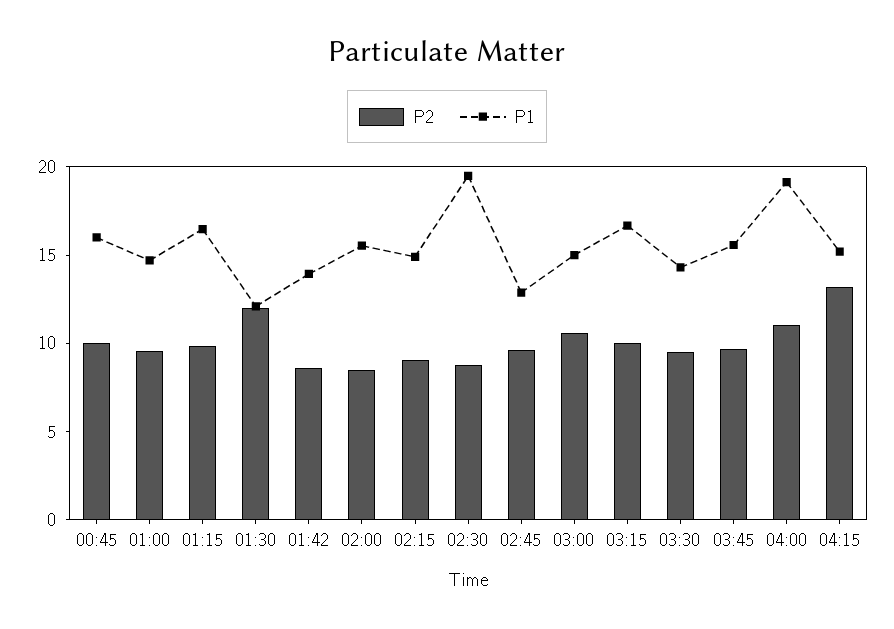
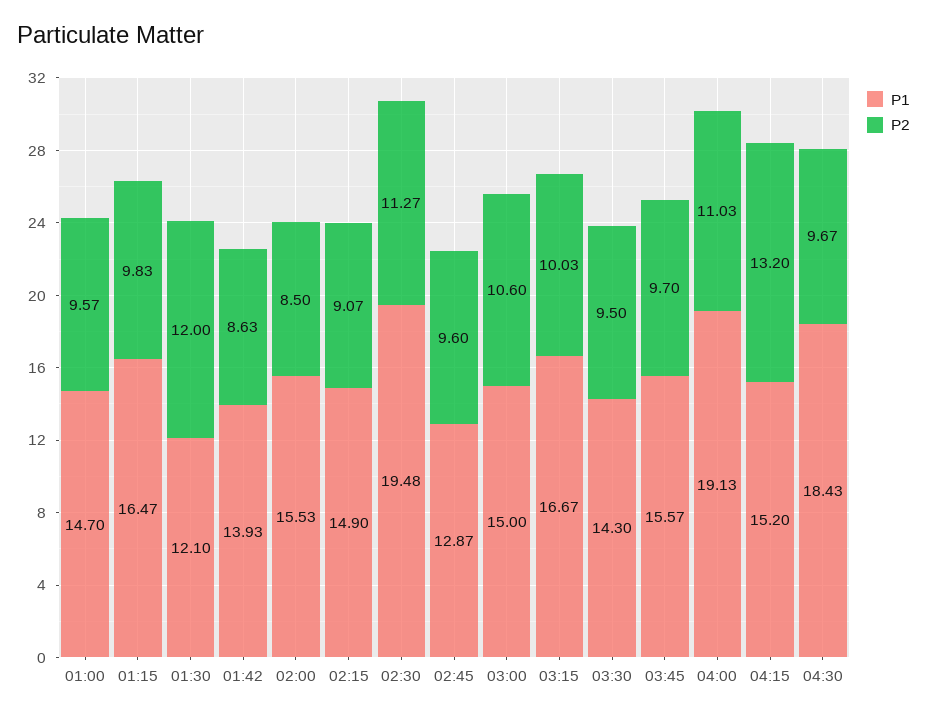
P2, 00:45: 10 -> none
P1, 00:45: 16 -> none
P2, 02:30: 9 -> 11.27
P1, 04:30: none -> 18.43
P2, 04:30: none -> 9.67

